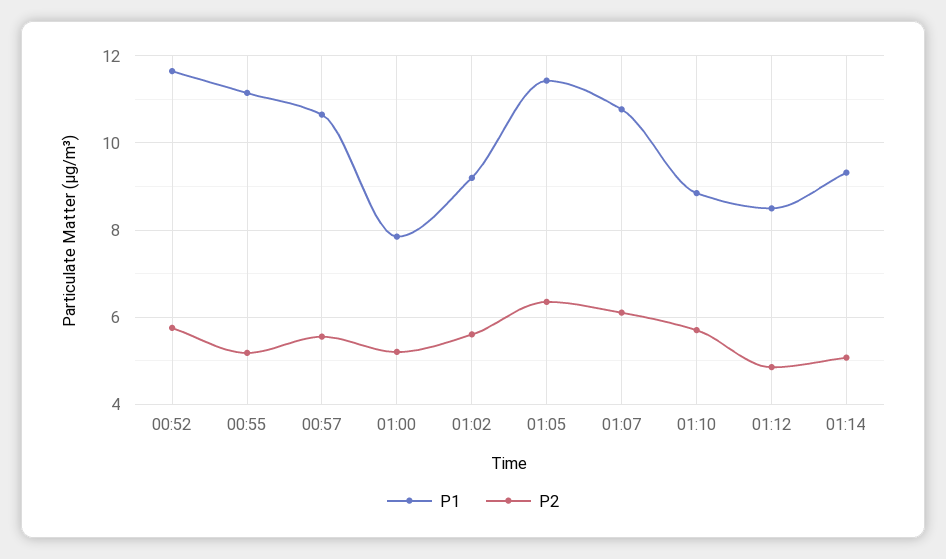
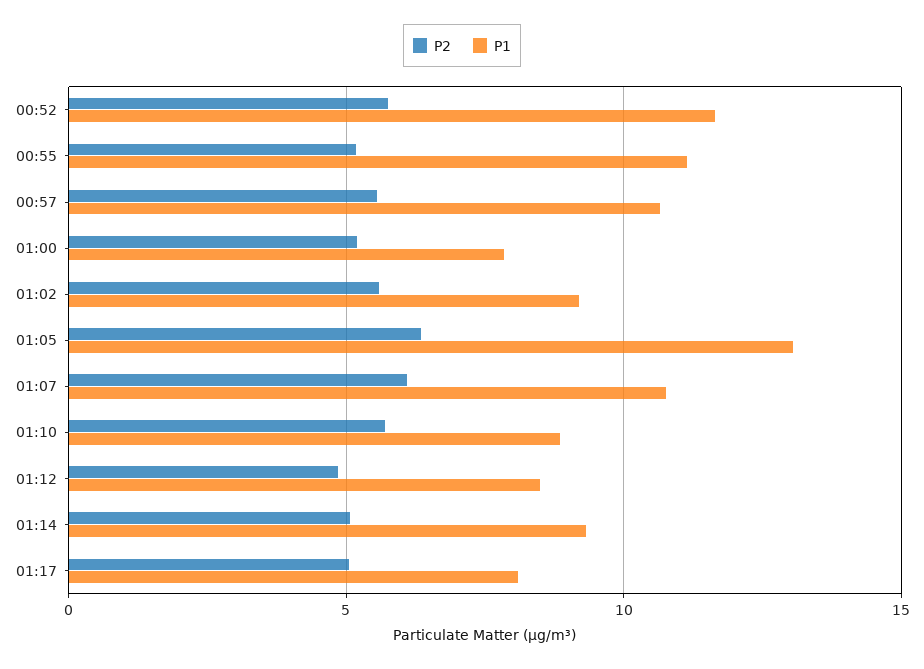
P1, 01:05: 11.4 -> 13
P2, 01:17: none -> 5
P1, 01:17: none -> 8

